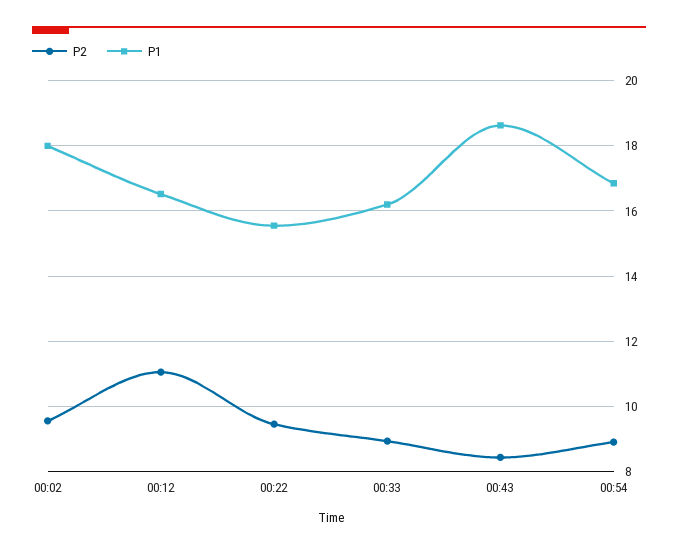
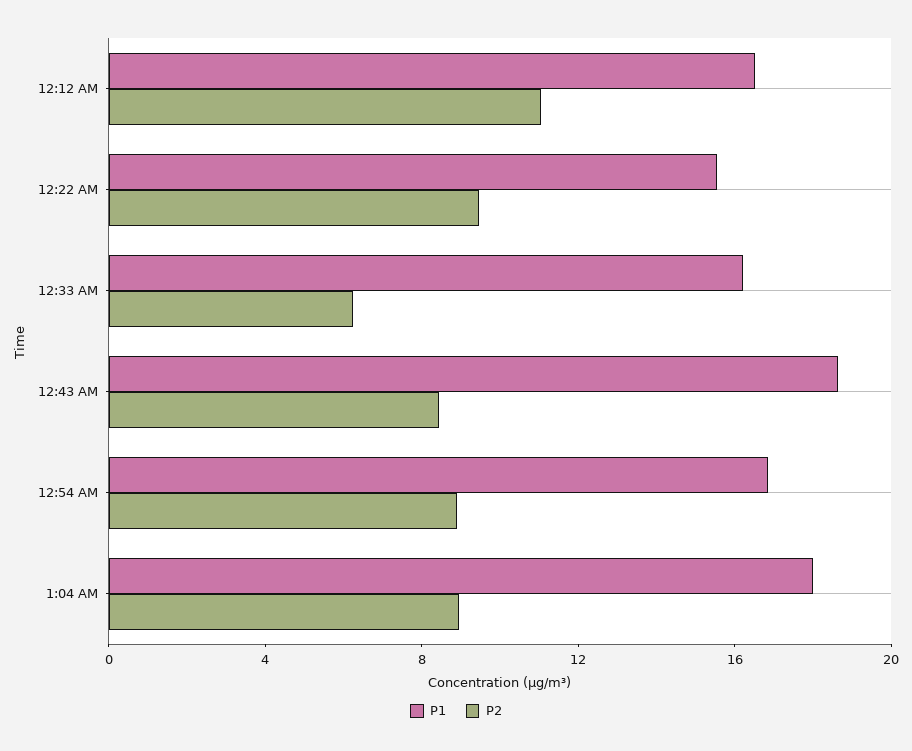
P2, 00:02: 9.6 -> none
P1, 00:02: 18 -> none
P2, 00:33: 9 -> 6
P1, 1:04 AM: none -> 18
P2, 1:04 AM: none -> 9

